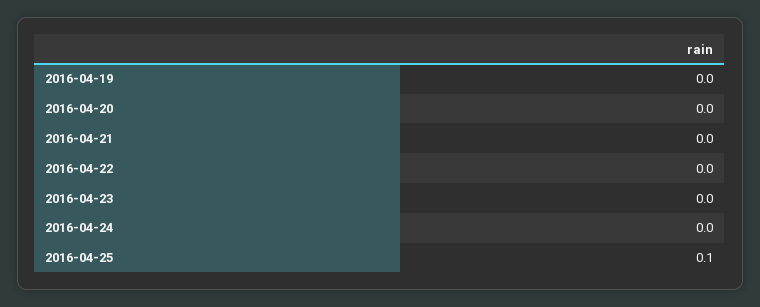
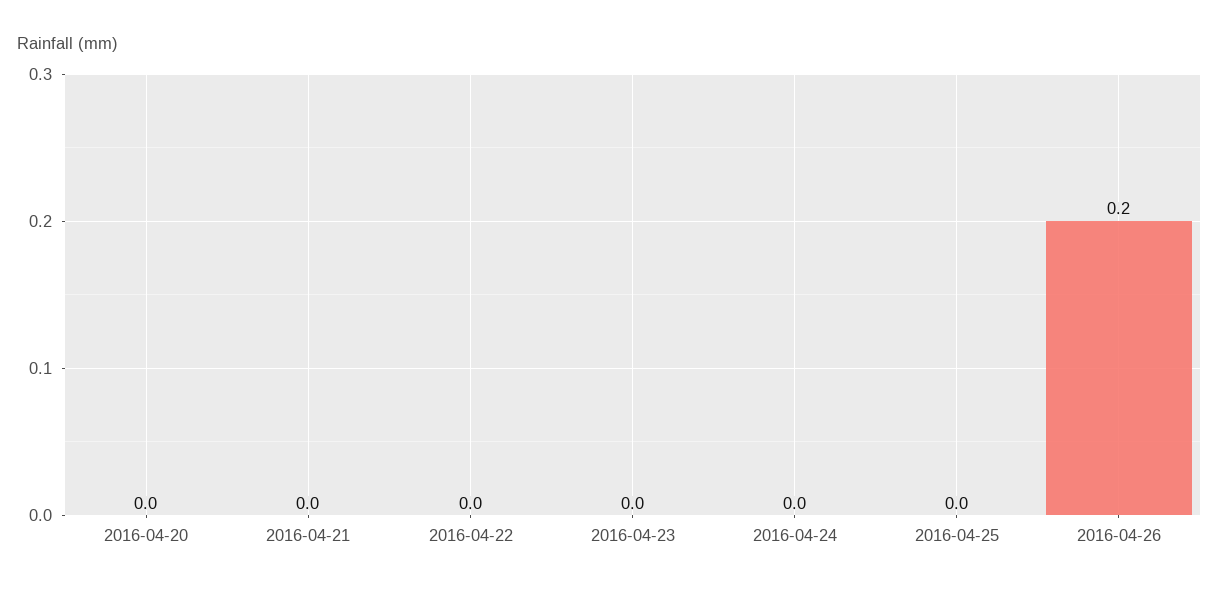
2016-04-19: 0 -> none
2016-04-25: 0.1 -> 0
2016-04-26: none -> 0.2

